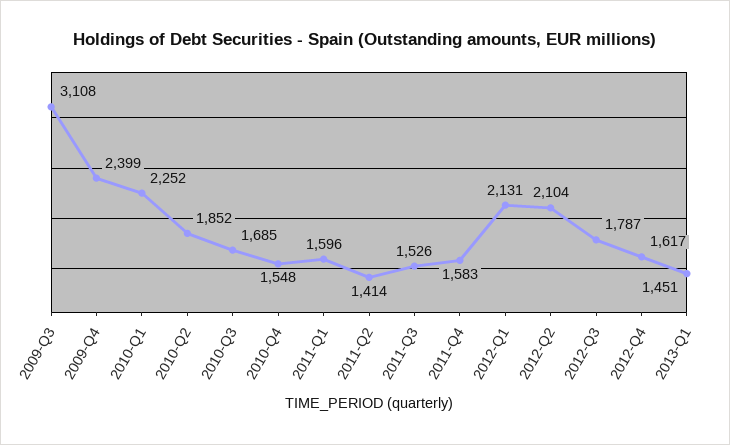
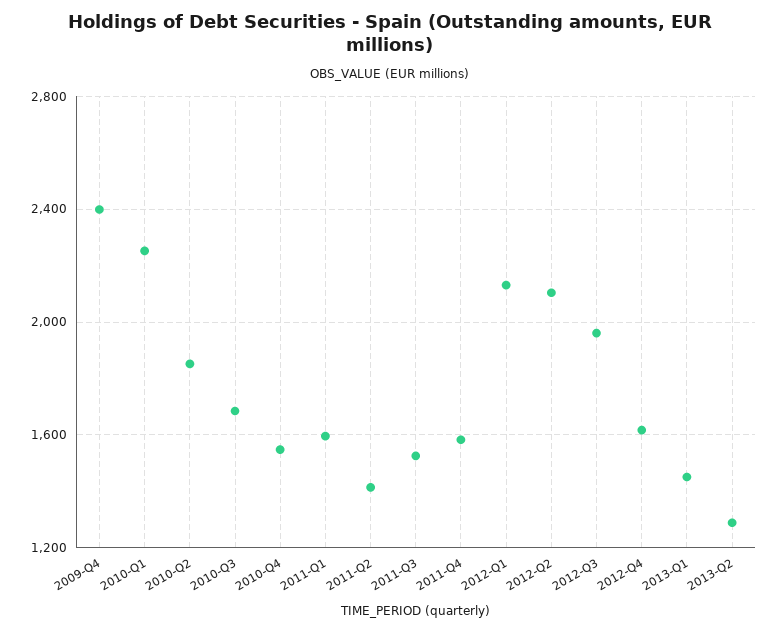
2009-Q3: 3108 -> none
2012-Q3: 1787 -> 1950
2013-Q2: none -> 1300

